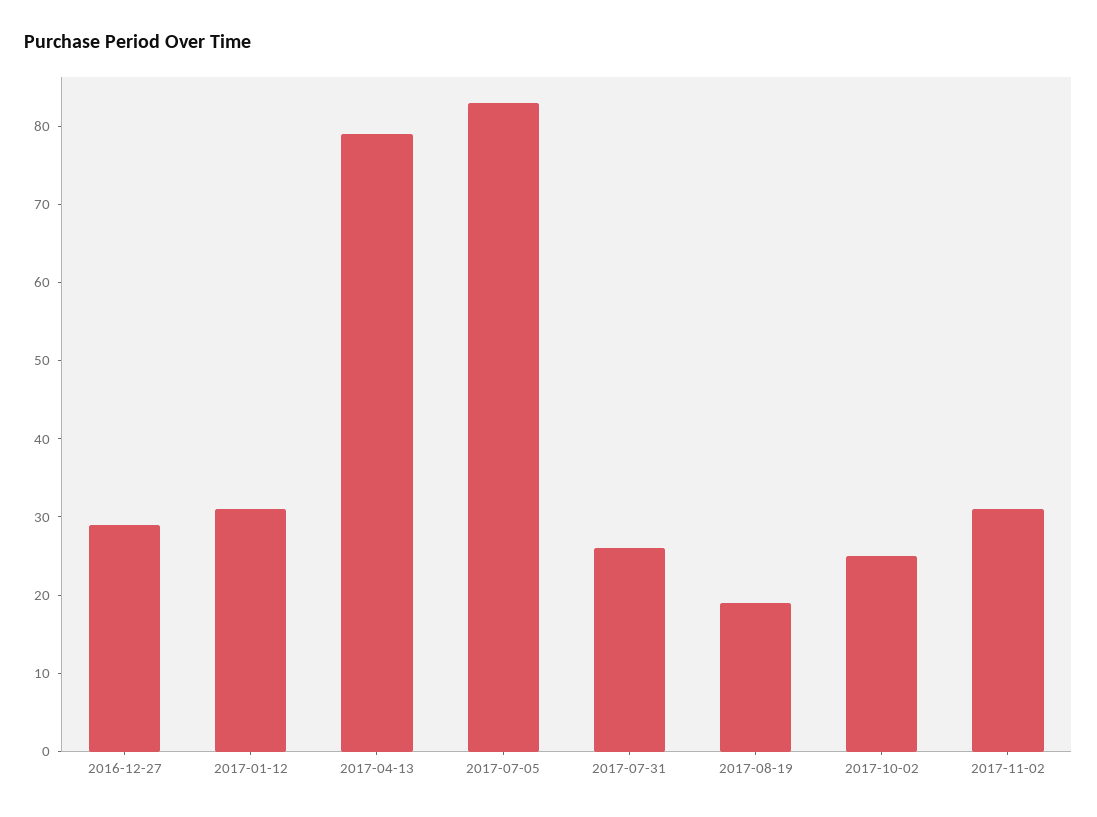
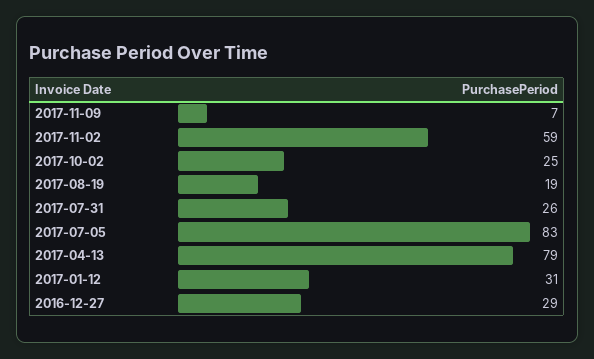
2017-11-02: 30 -> 59
2017-11-09: none -> 7

